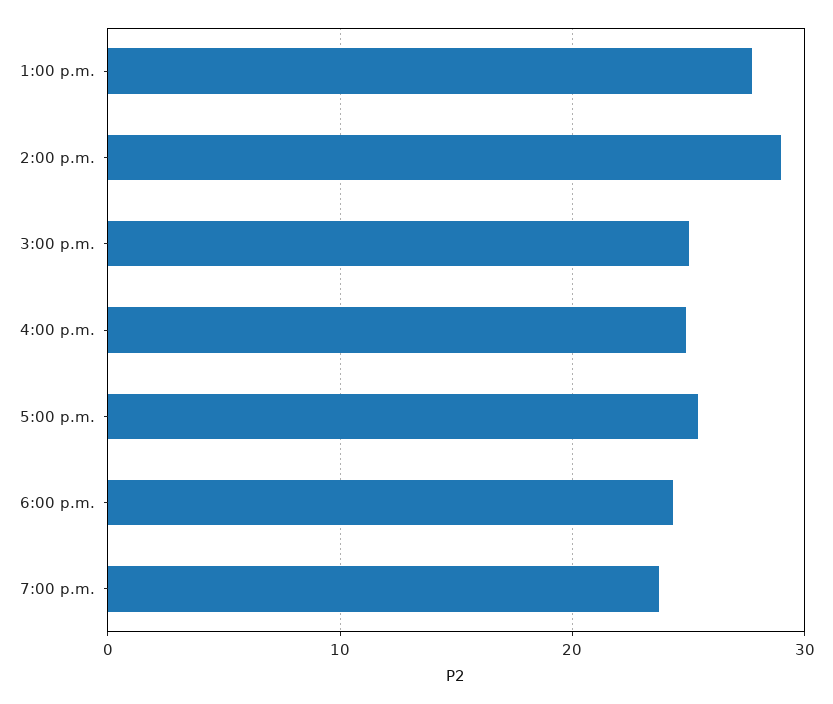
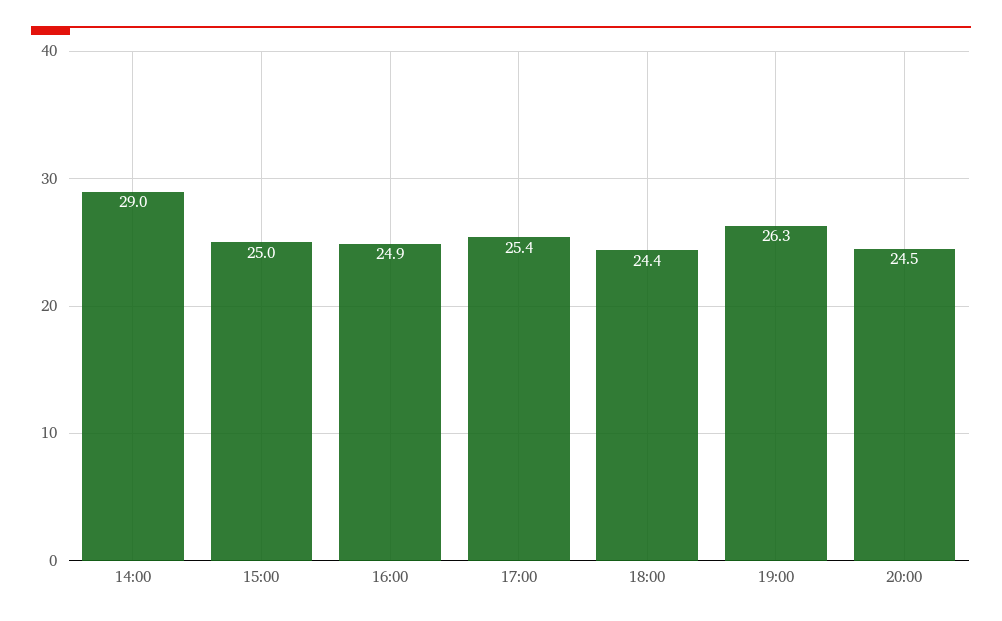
1:00 p.m.: 28 -> none
7:00 p.m.: 24 -> 26.3
20:00: none -> 24.5

